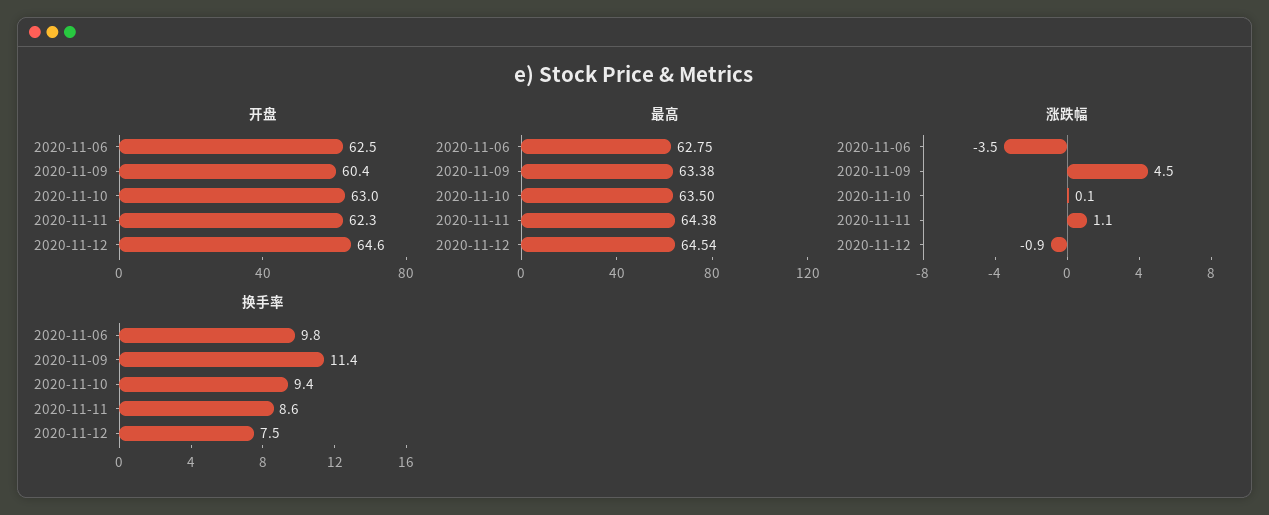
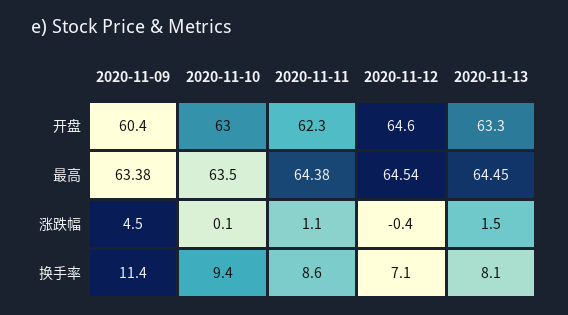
开盘, 2020-11-06: 62.5 -> none
最高, 2020-11-06: 62.75 -> none
涨跌幅, 2020-11-06: -3.5 -> none
涨跌幅, 2020-11-12: -0.9 -> -0.4
换手率, 2020-11-06: 9.8 -> none
换手率, 2020-11-12: 7.5 -> 7.1
开盘, 2020-11-13: none -> 63.3
最高, 2020-11-13: none -> 64.45
涨跌幅, 2020-11-13: none -> 1.5
换手率, 2020-11-13: none -> 8.1

